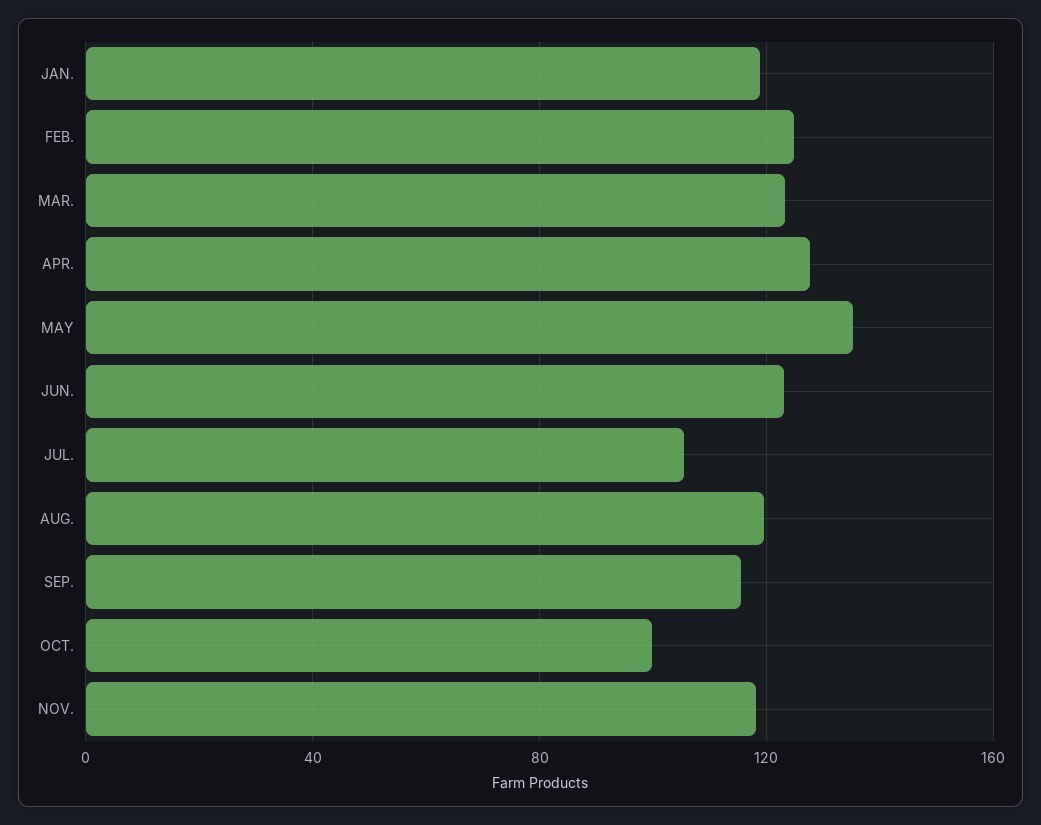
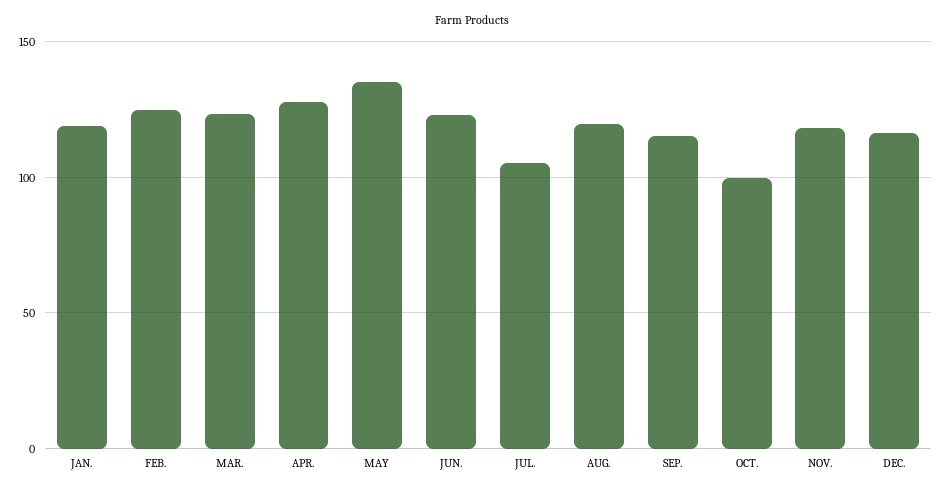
DEC.: none -> 115

